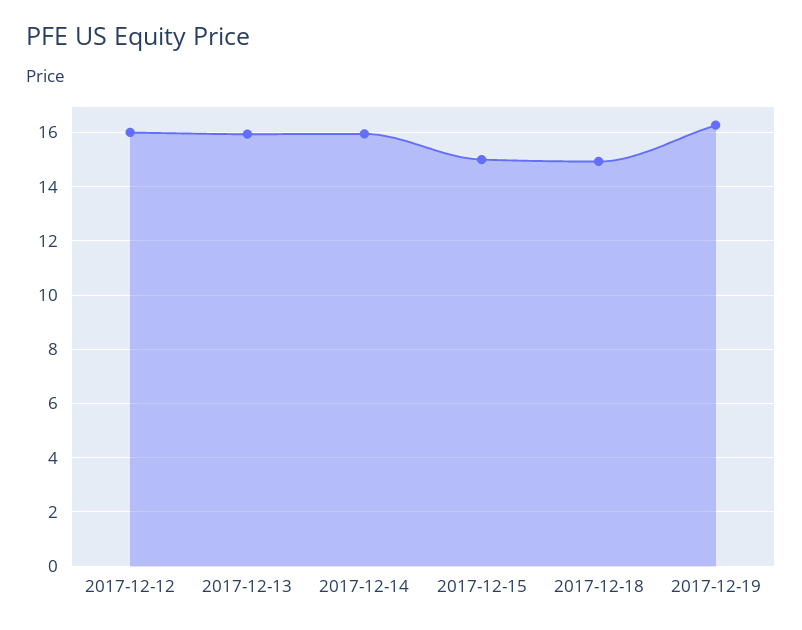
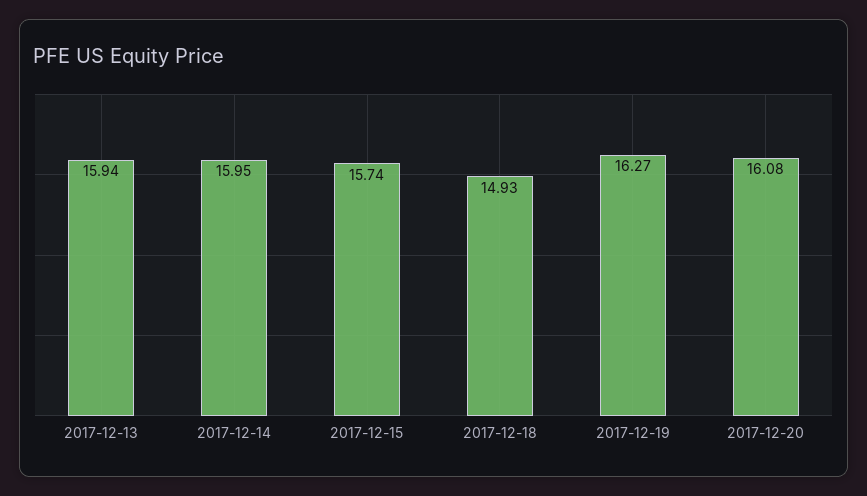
2017-12-12: 16 -> none
2017-12-15: 15 -> 15.74
2017-12-20: none -> 16.08

